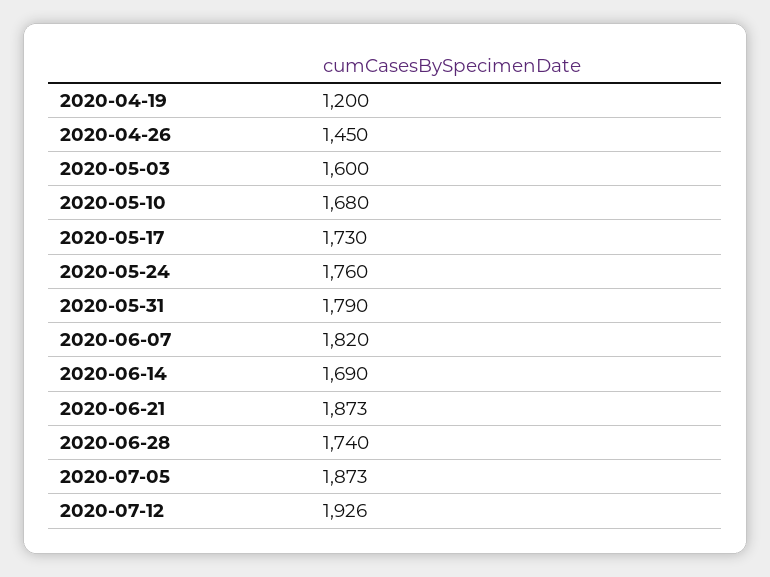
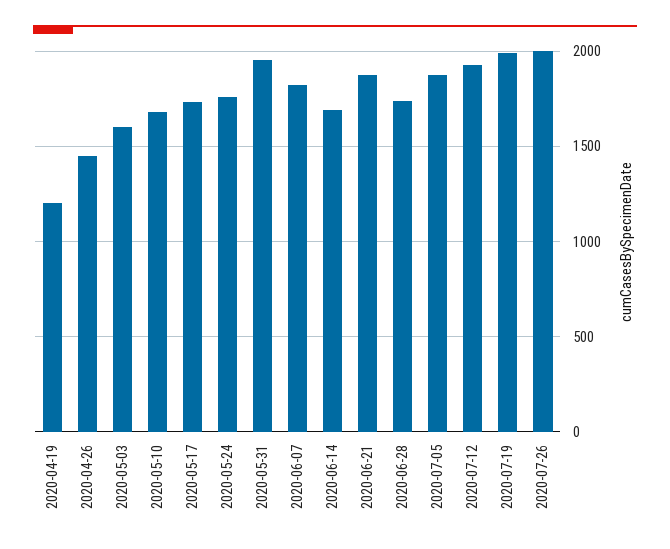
2020-05-31: 1790 -> 1950
2020-07-19: none -> 2000
2020-07-26: none -> 2000

